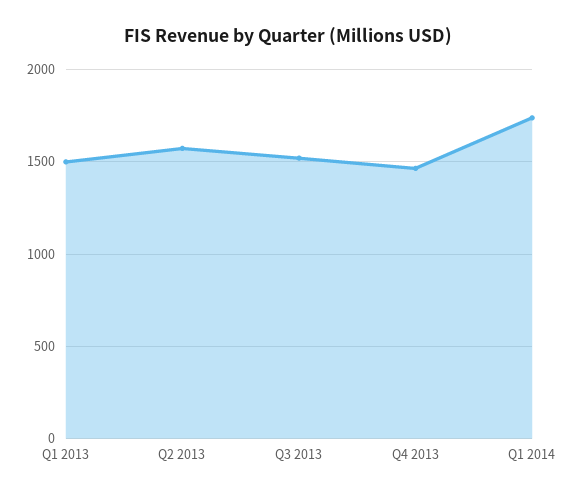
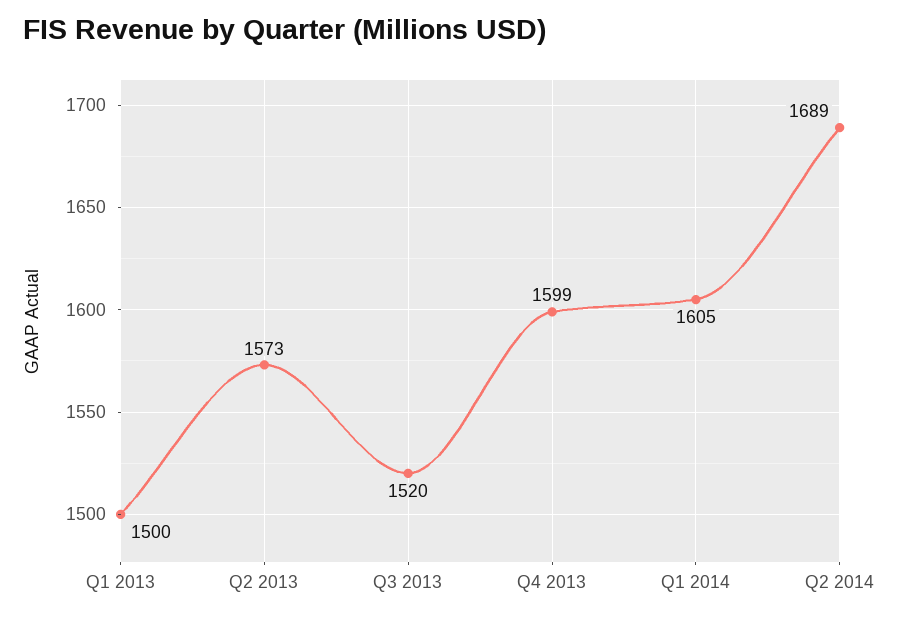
Q4 2013: 1450 -> 1599
Q1 2014: 1750 -> 1605
Q2 2014: none -> 1689

